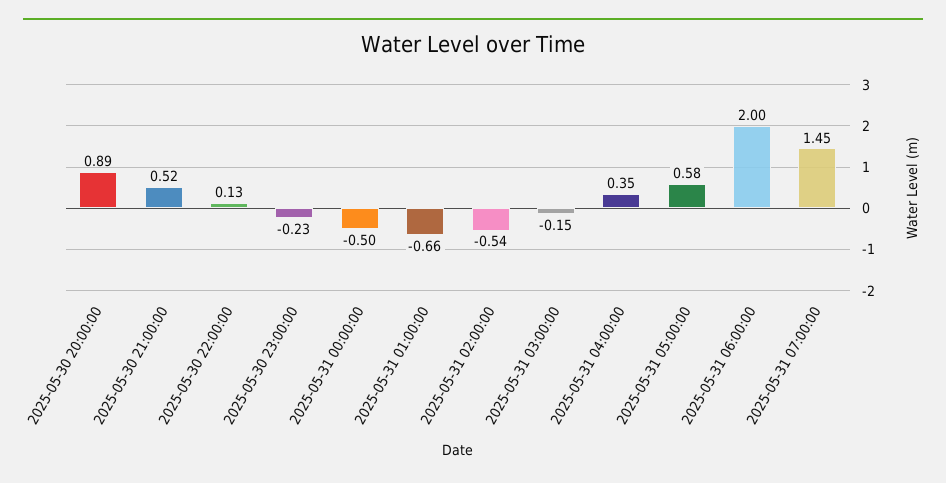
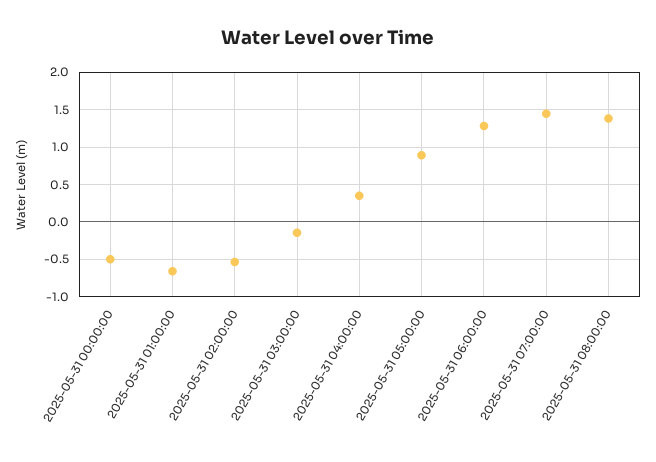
2025-05-30 20:00:00: 0.89 -> none
2025-05-30 21:00:00: 0.52 -> none
2025-05-30 22:00:00: 0.13 -> none
2025-05-30 23:00:00: -0.23 -> none
2025-05-31 05:00:00: 0.58 -> 0.9
2025-05-31 06:00:00: 2 -> 1.3
2025-05-31 08:00:00: none -> 1.4

